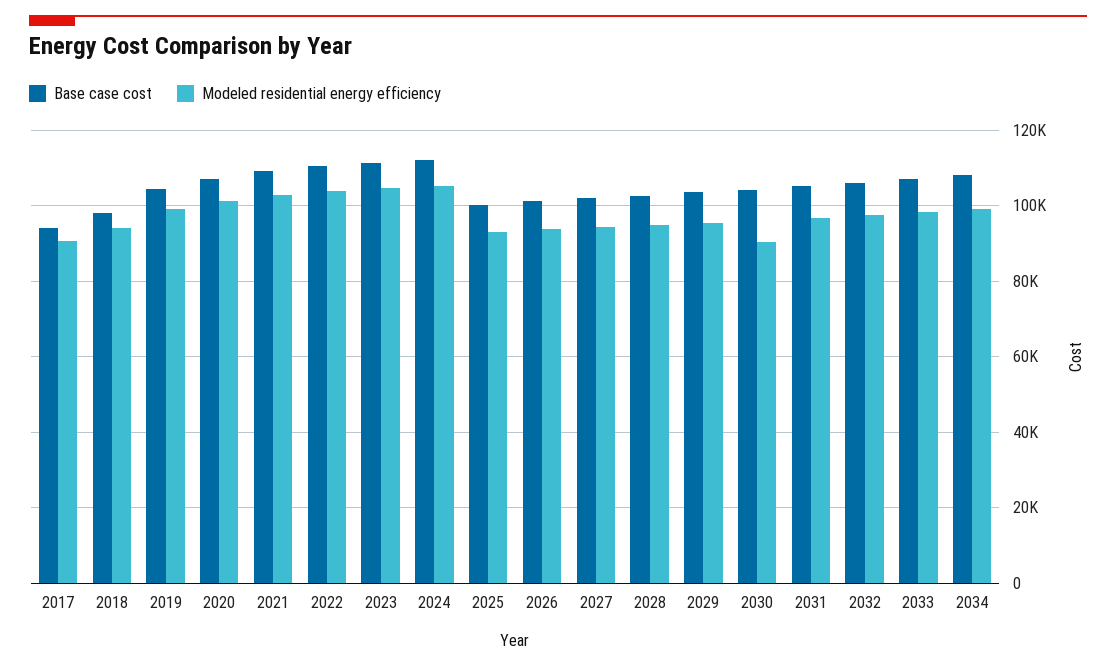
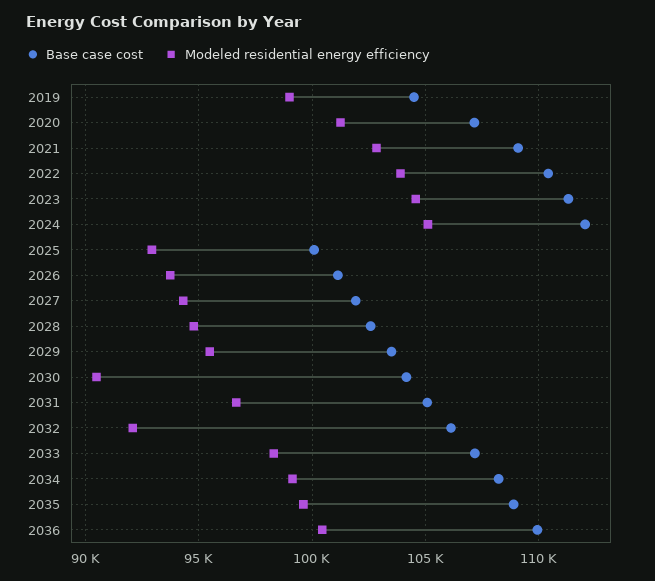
Base case cost, 2017: 94000 -> none
Modeled residential energy efficiency, 2017: 90000 -> none
Base case cost, 2018: 98000 -> none
Modeled residential energy efficiency, 2018: 94000 -> none
Modeled residential energy efficiency, 2032: 98000 -> 92000
Base case cost, 2035: none -> 109000
Modeled residential energy efficiency, 2035: none -> 99500
Base case cost, 2036: none -> 110000
Modeled residential energy efficiency, 2036: none -> 100500

